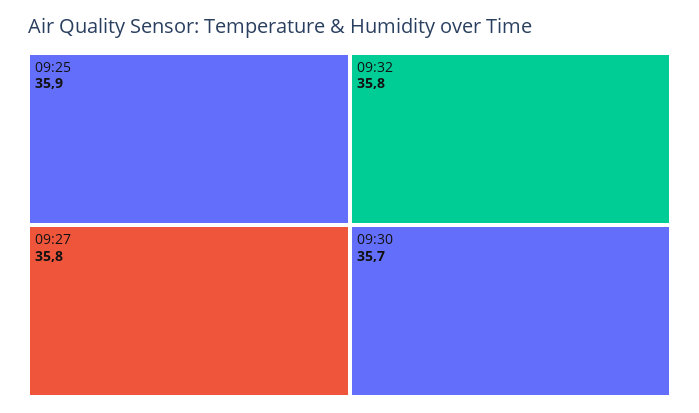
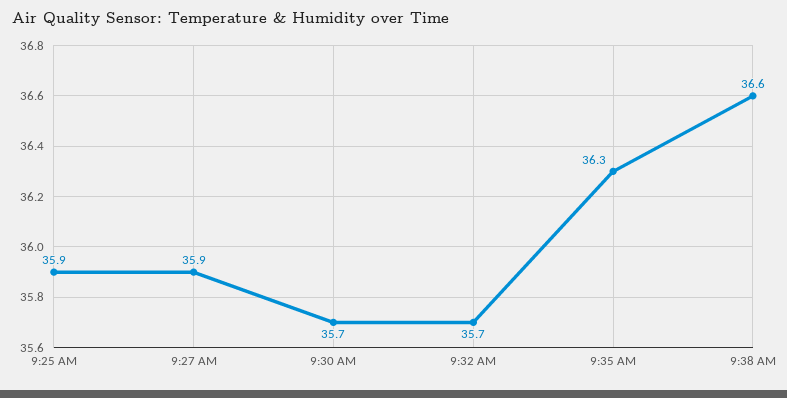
09:27: 35.8 -> 35.9
09:32: 35.8 -> 35.7
9:35 AM: none -> 36.3
9:38 AM: none -> 36.6

